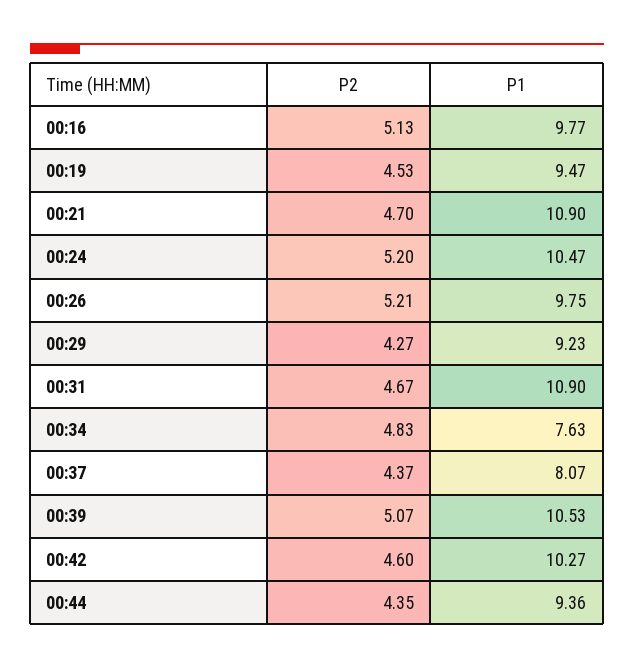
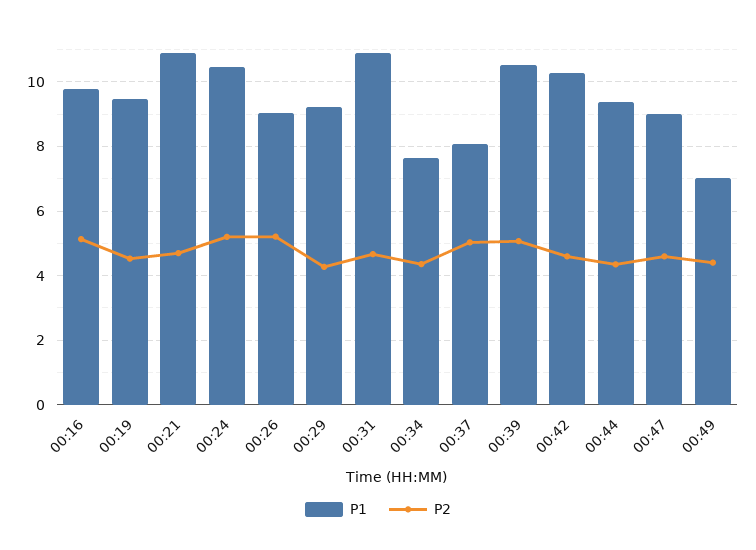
P1, 00:26: 9.75 -> 9
P2, 00:34: 4.83 -> 4.4
P2, 00:37: 4.37 -> 5
P1, 00:47: none -> 9
P2, 00:47: none -> 4.6
P1, 00:49: none -> 7
P2, 00:49: none -> 4.4

